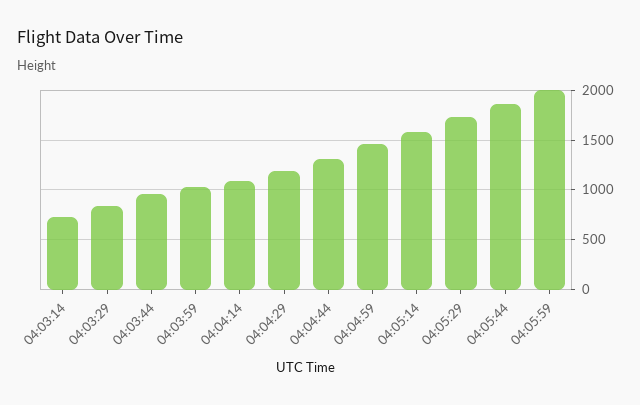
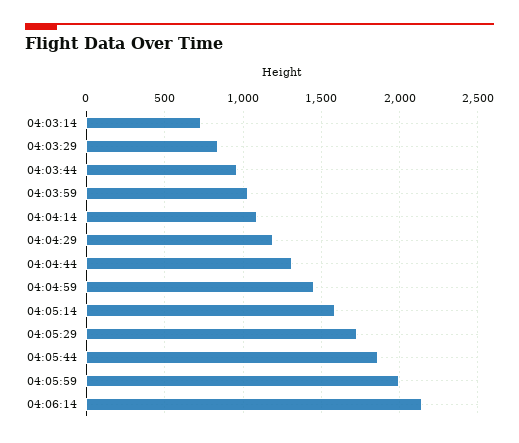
04:06:14: none -> 2150

